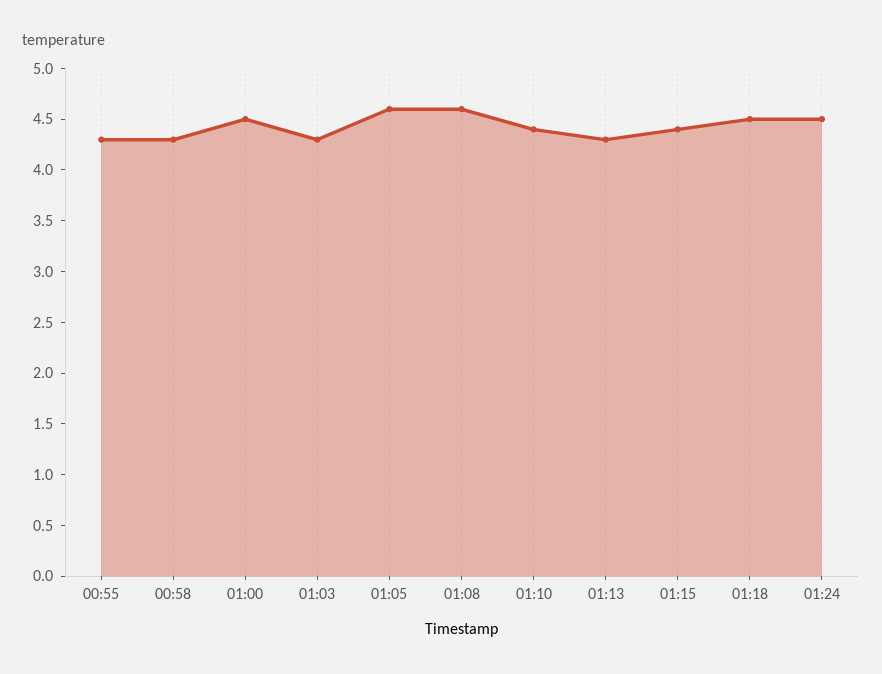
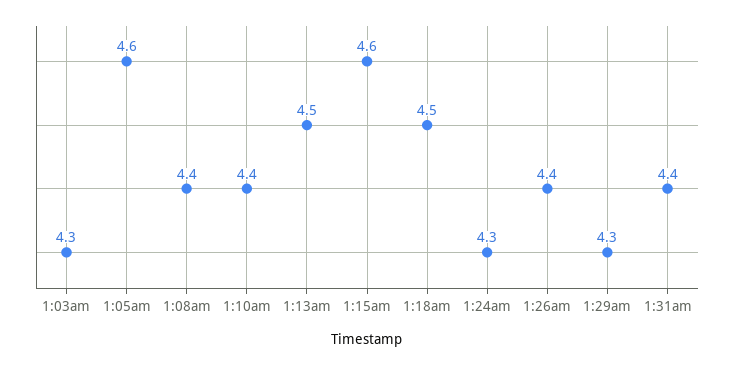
00:55: 4.3 -> none
00:58: 4.3 -> none
01:00: 4.5 -> none
01:08: 4.6 -> 4.4
01:13: 4.3 -> 4.5
01:15: 4.4 -> 4.6
01:24: 4.5 -> 4.3
1:26am: none -> 4.4
1:29am: none -> 4.3
1:31am: none -> 4.4

